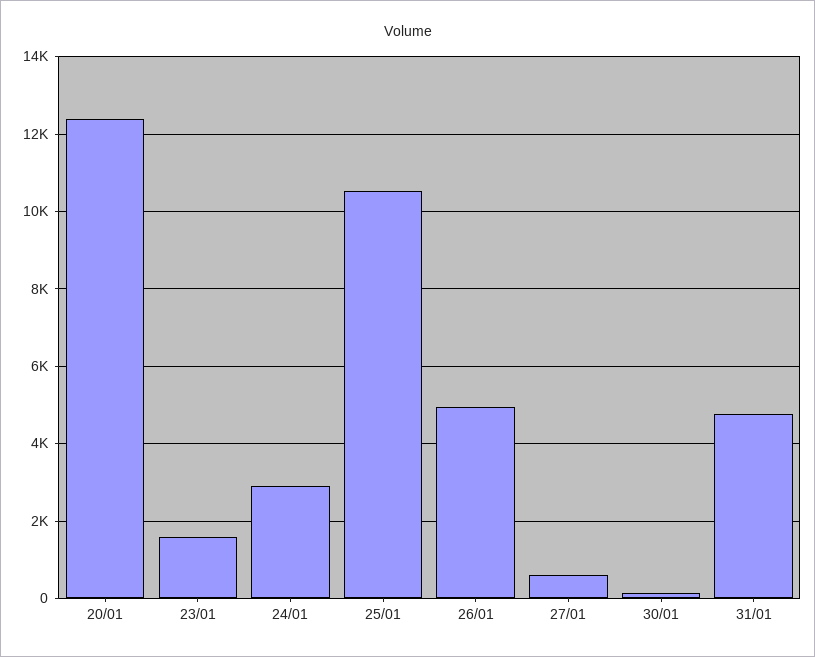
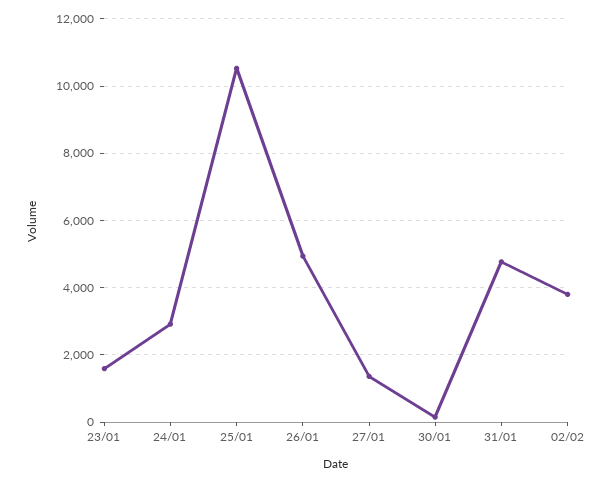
20/01: 12400 -> none
27/01: 600 -> 1400
02/02: none -> 3800

